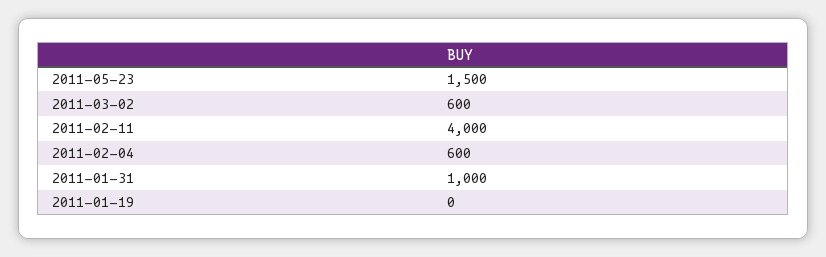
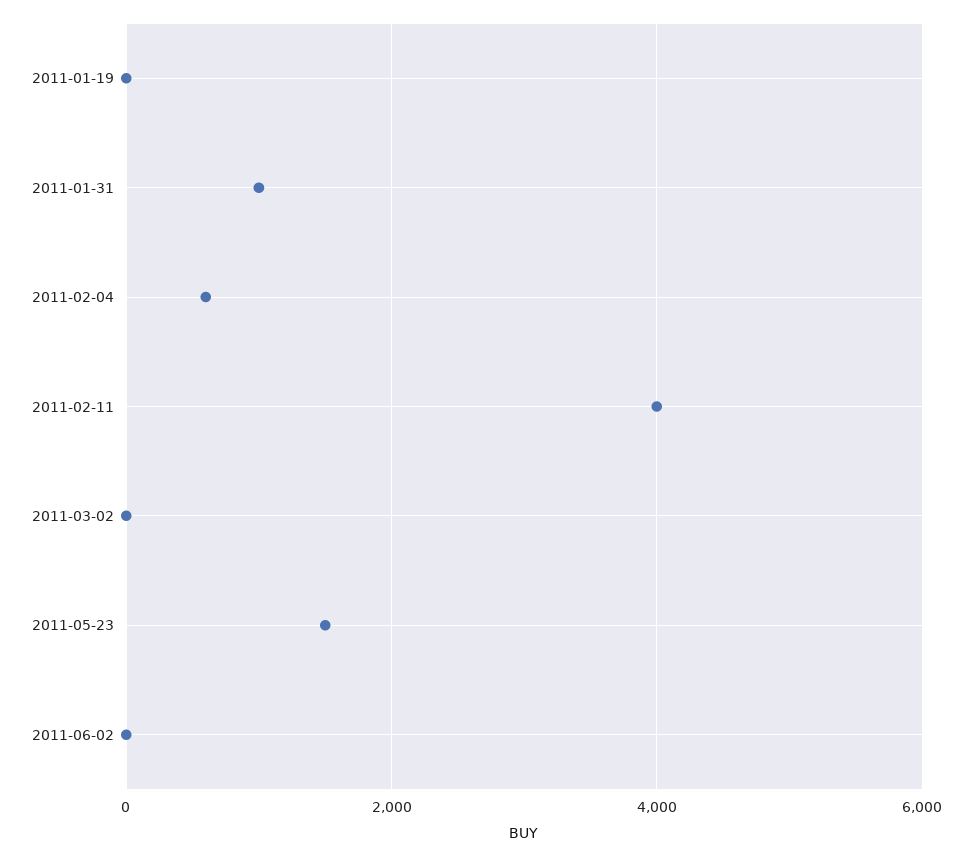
2011-03-02: 600 -> 0
2011-06-02: none -> 0

